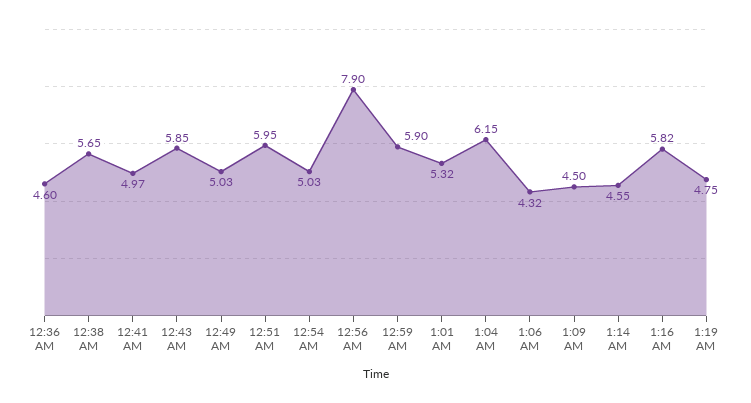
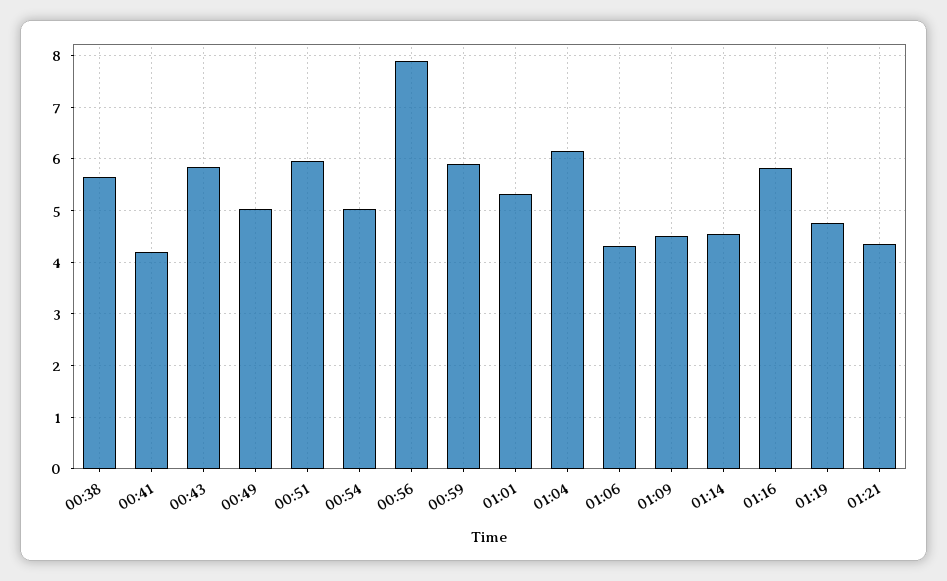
12:36 AM: 4.6 -> none
12:41 AM: 4.97 -> 4.2
01:21: none -> 4.4

